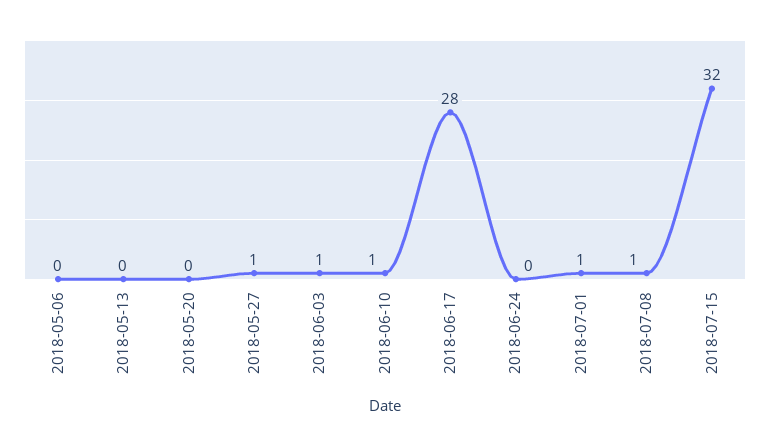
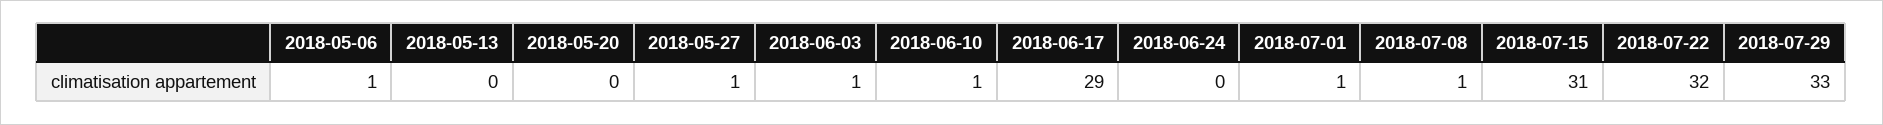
2018-05-06: 0 -> 1
2018-06-17: 28 -> 29
2018-07-15: 32 -> 31
2018-07-22: none -> 32
2018-07-29: none -> 33

